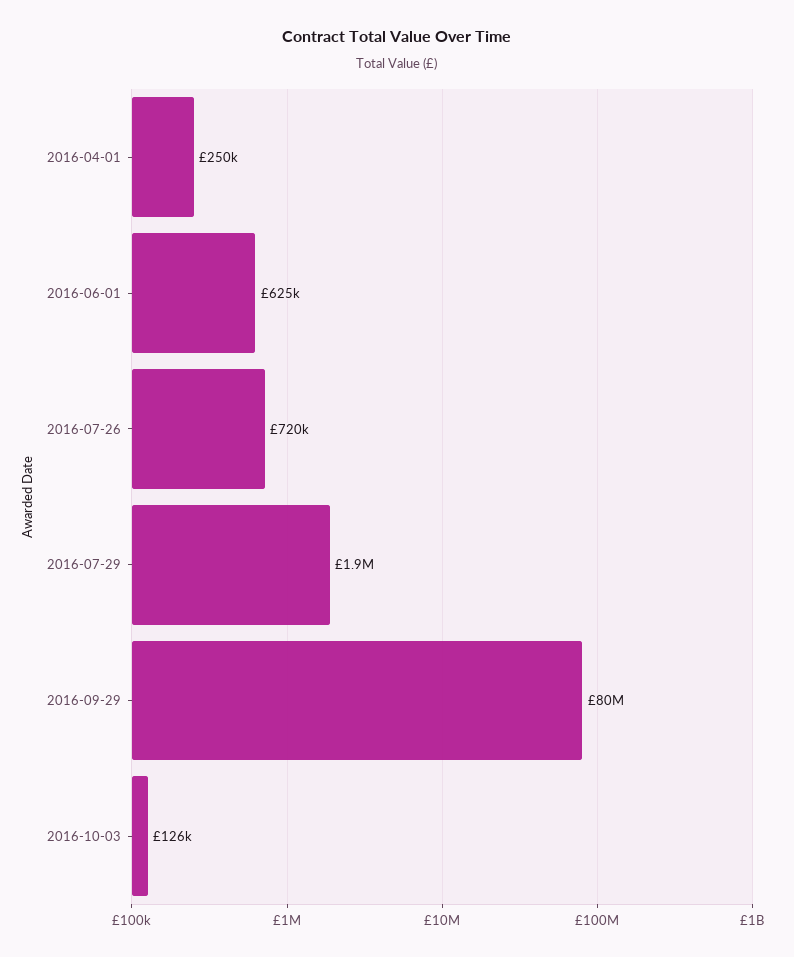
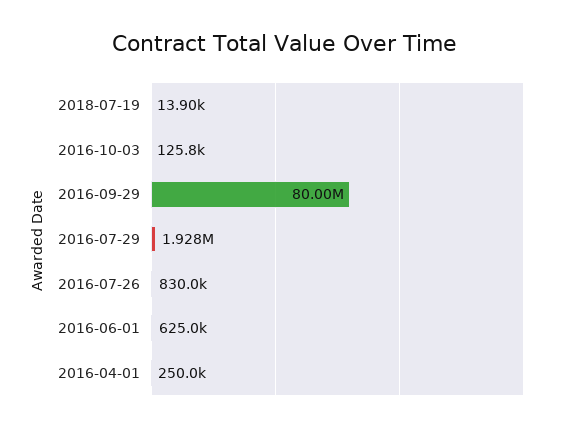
2016-07-26: 720000 -> 830000
2018-07-19: none -> 13900

